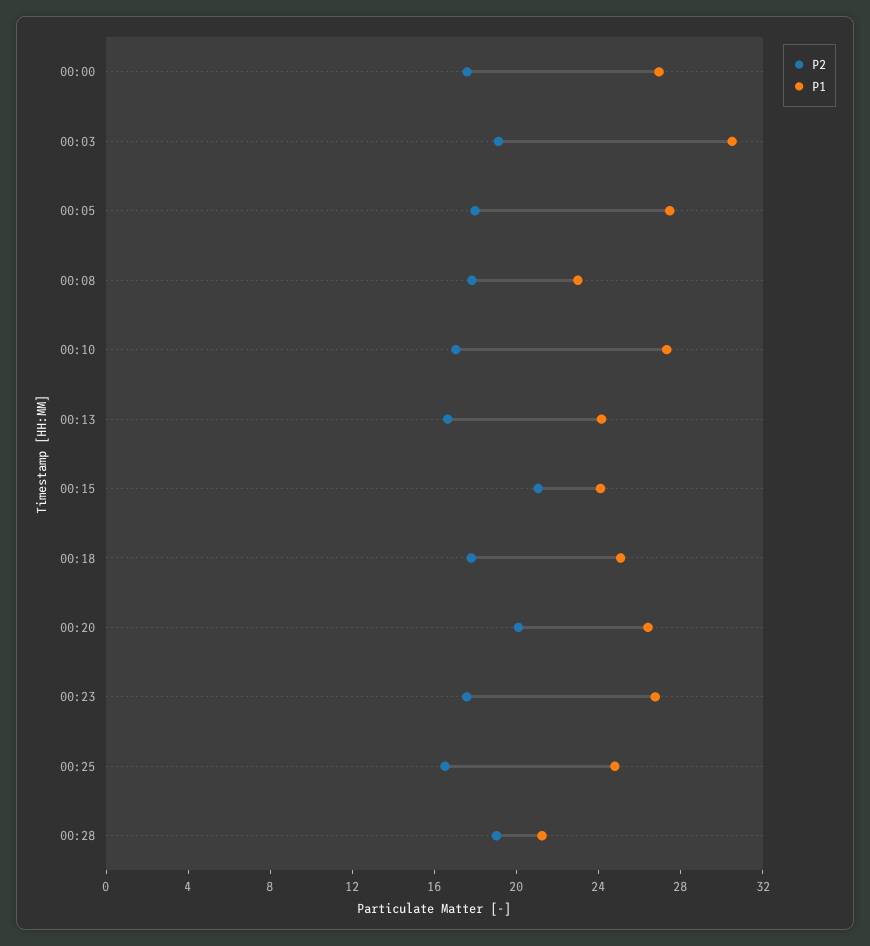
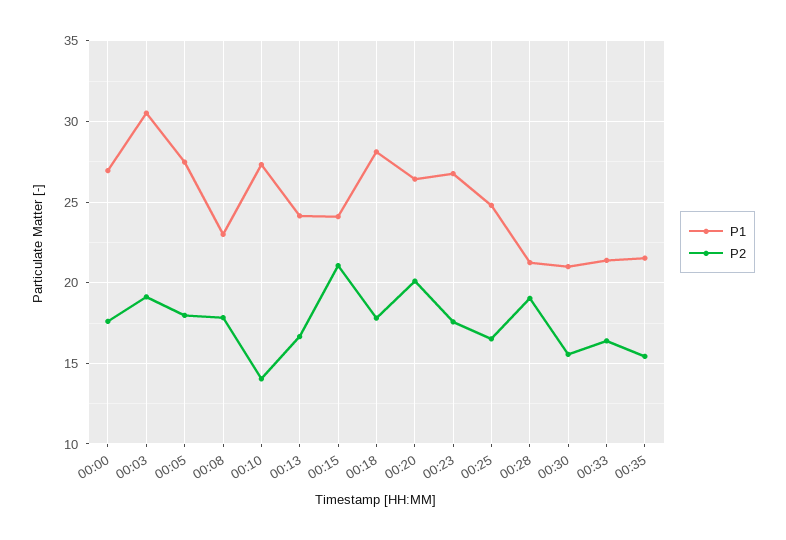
P2, 00:10: 17 -> 14
P1, 00:18: 25 -> 28
P1, 00:30: none -> 21
P2, 00:30: none -> 15.5
P1, 00:33: none -> 21.5
P2, 00:33: none -> 16.5
P1, 00:35: none -> 21.5
P2, 00:35: none -> 15.5

